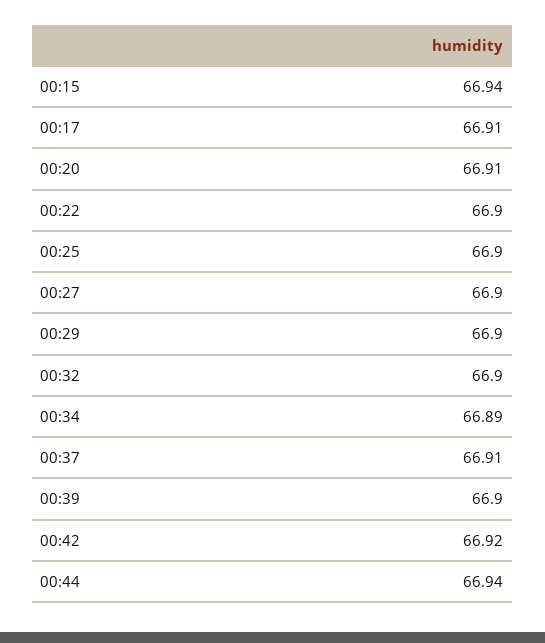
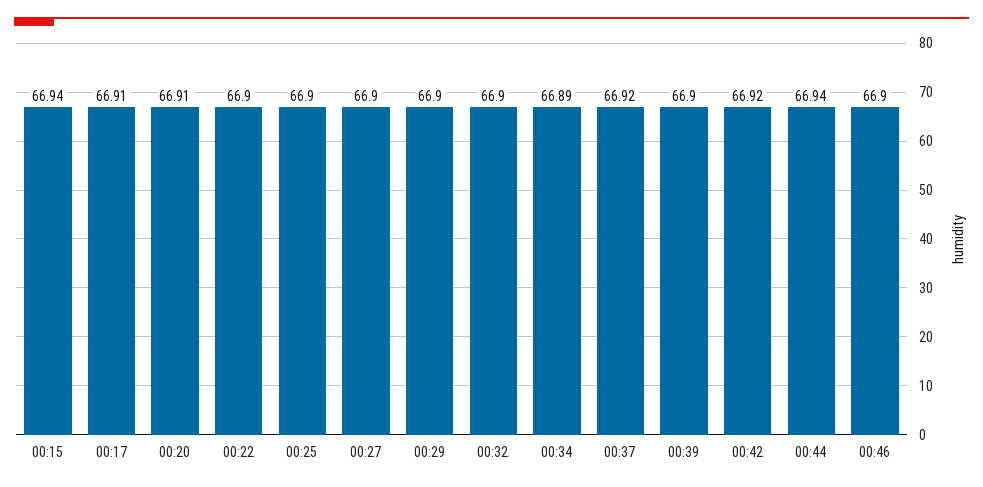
00:37: 66.91 -> 66.92
00:46: none -> 66.9

